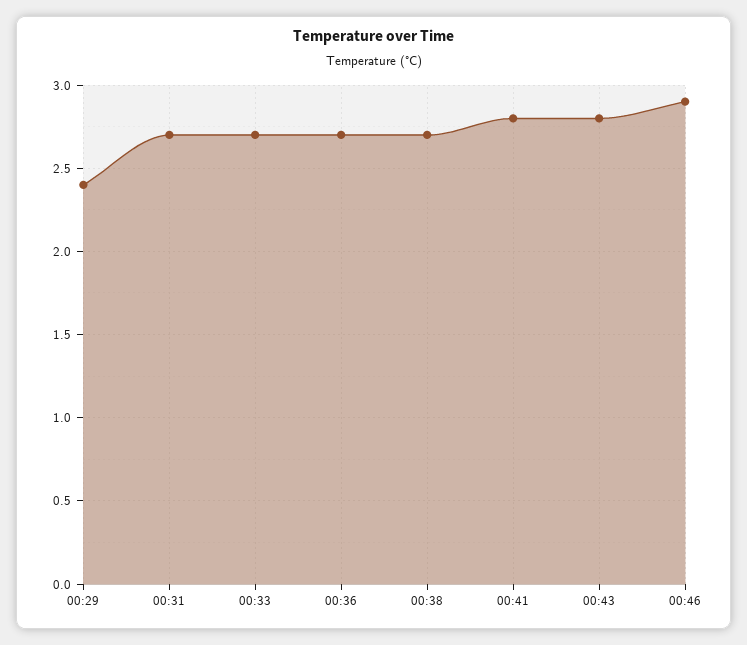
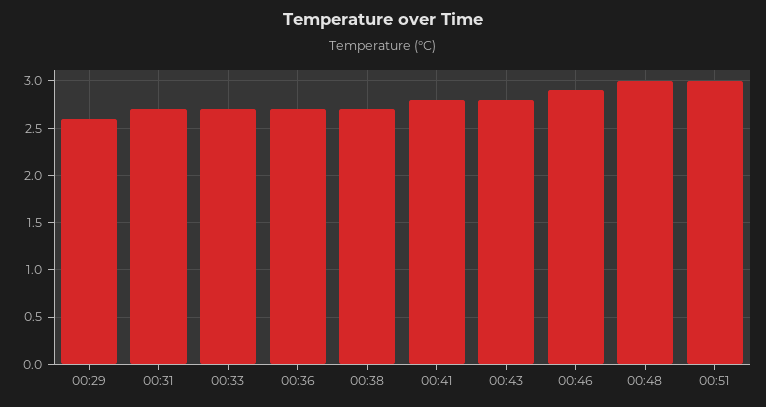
00:29: 2.4 -> 2.6
00:48: none -> 3
00:51: none -> 3

